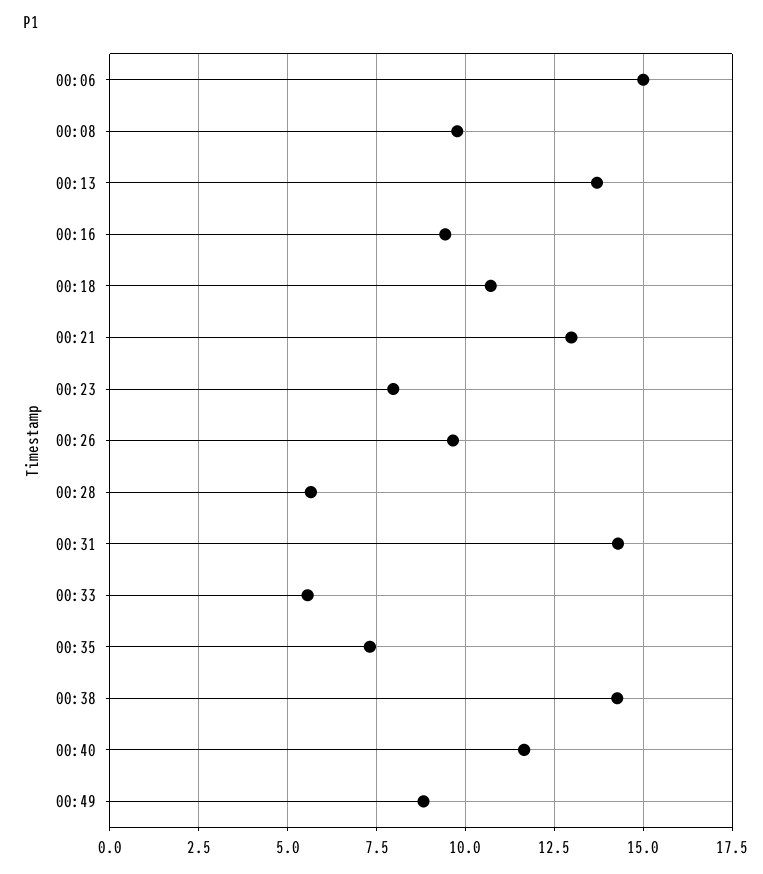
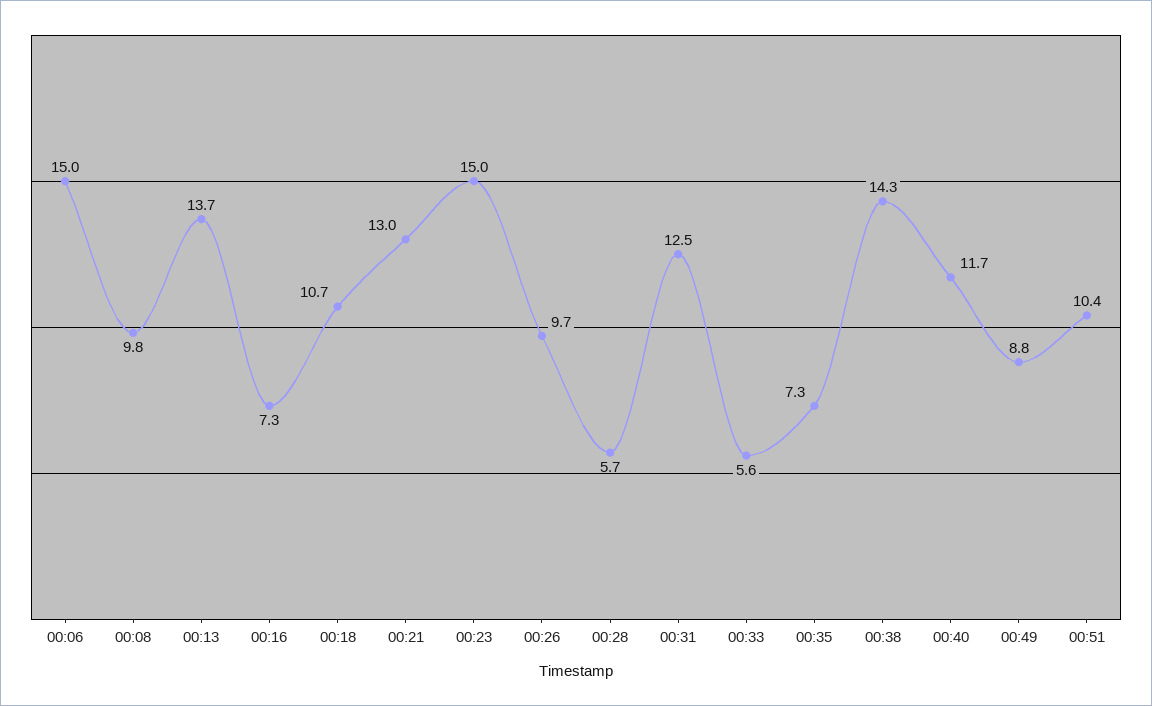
00:16: 9.5 -> 7.3
00:23: 8 -> 15
00:31: 14.25 -> 12.5
00:51: none -> 10.4

